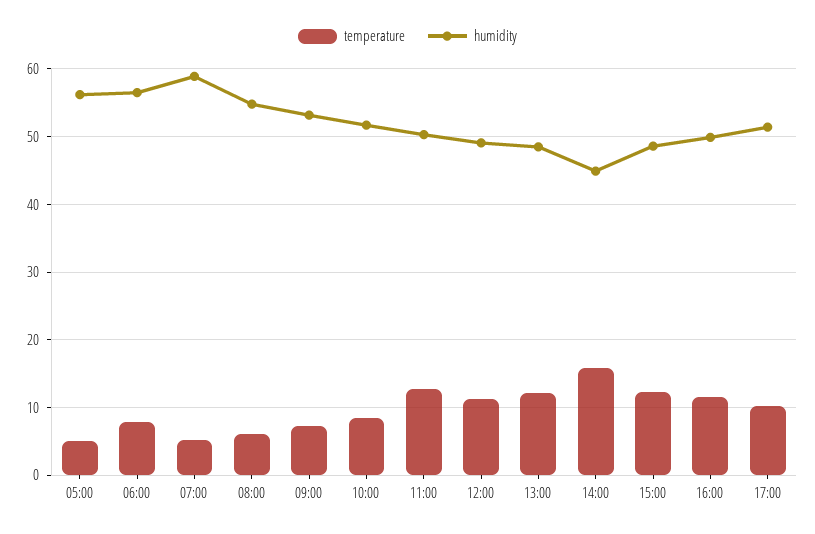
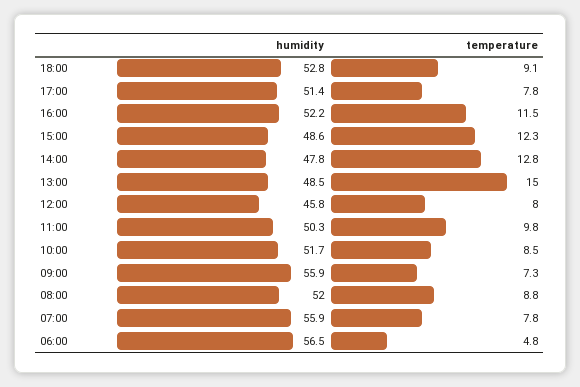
temperature, 05:00: 5 -> none
humidity, 05:00: 56 -> none
temperature, 06:00: 8 -> 4.8
temperature, 07:00: 5 -> 7.8
humidity, 07:00: 59 -> 55.9
temperature, 08:00: 6 -> 8.8
humidity, 08:00: 55 -> 52
humidity, 09:00: 53 -> 55.9
temperature, 11:00: 13 -> 9.8
temperature, 12:00: 11 -> 8
humidity, 12:00: 49 -> 45.8
temperature, 13:00: 12 -> 15
temperature, 14:00: 16 -> 12.8
humidity, 14:00: 45 -> 47.8
humidity, 16:00: 50 -> 52.2
temperature, 17:00: 10 -> 7.8
humidity, 18:00: none -> 52.8
temperature, 18:00: none -> 9.1

